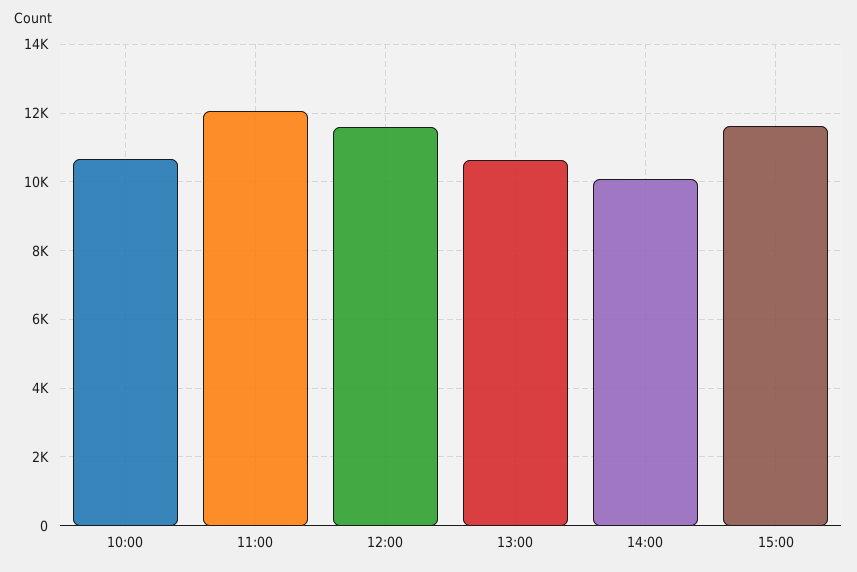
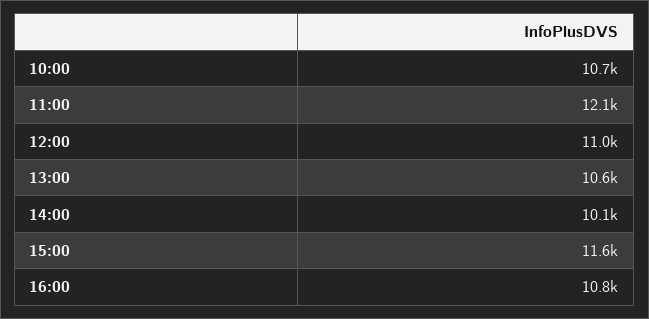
12:00: 11600 -> 11000
16:00: none -> 10800

